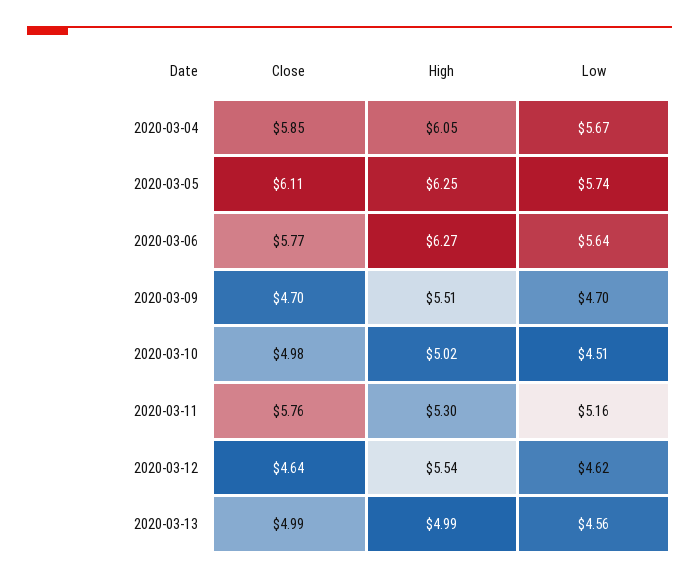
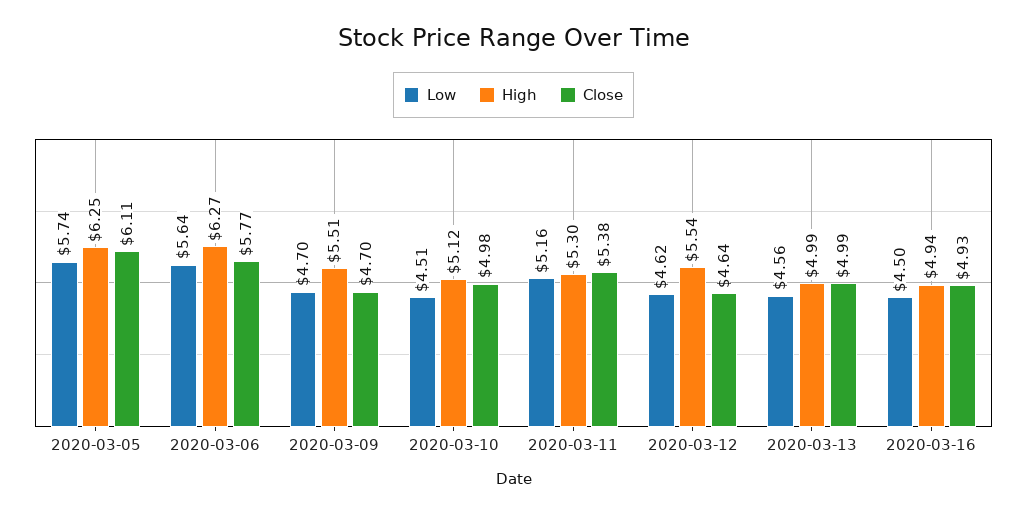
Close, 2020-03-04: 5.85 -> none
High, 2020-03-04: 6.05 -> none
Low, 2020-03-04: 5.67 -> none
High, 2020-03-10: 5.02 -> 5.12
Close, 2020-03-11: 5.76 -> 5.38
Low, 2020-03-16: none -> 4.5
High, 2020-03-16: none -> 4.94
Close, 2020-03-16: none -> 4.93

